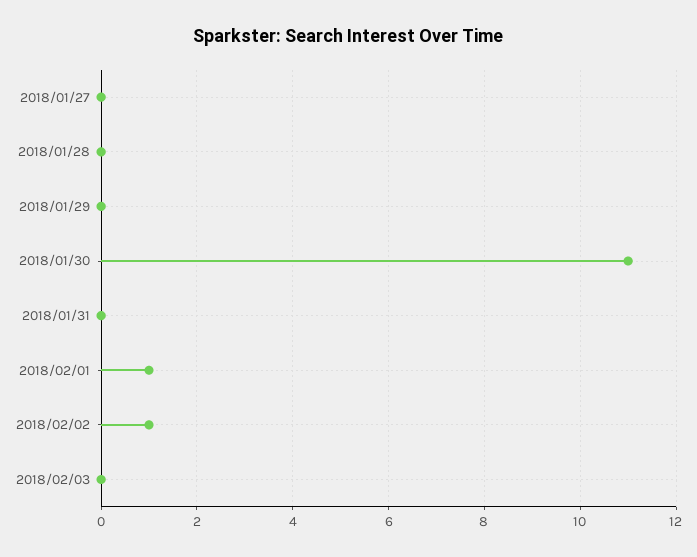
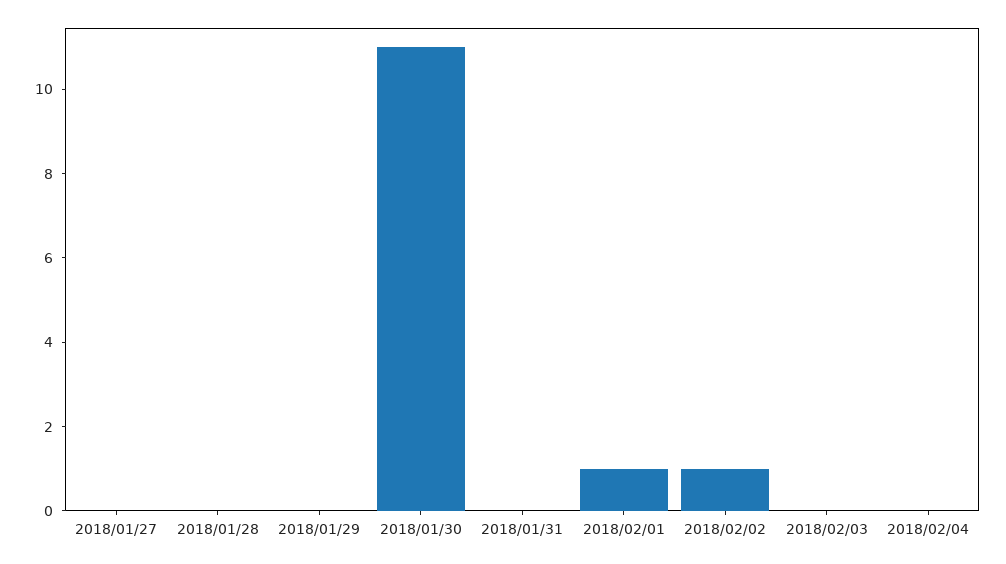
2018/02/04: none -> 0

